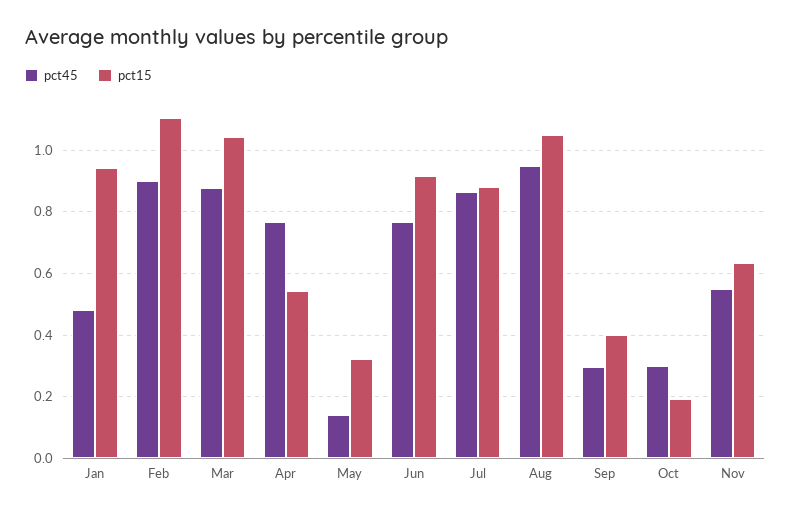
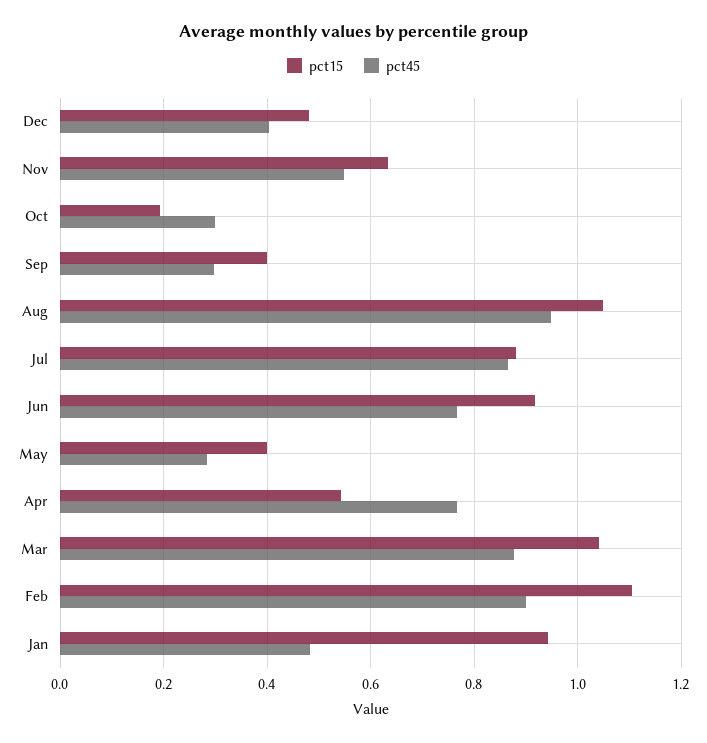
pct45, May: 0.14 -> 0.28
pct15, May: 0.32 -> 0.4
pct15, Dec: none -> 0.48
pct45, Dec: none -> 0.4

